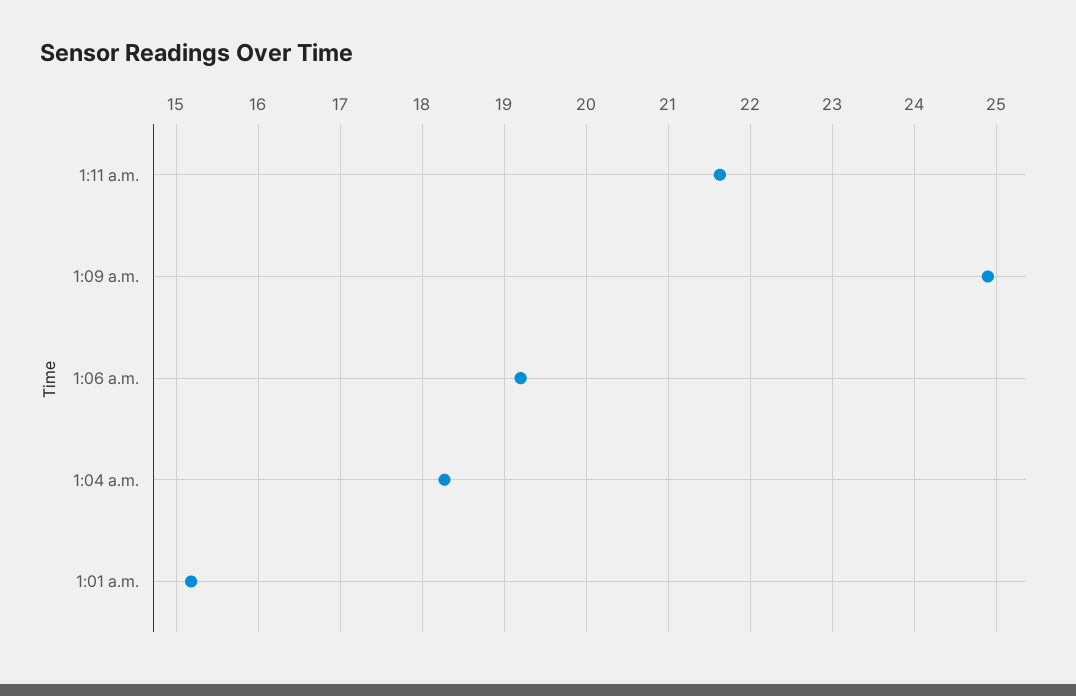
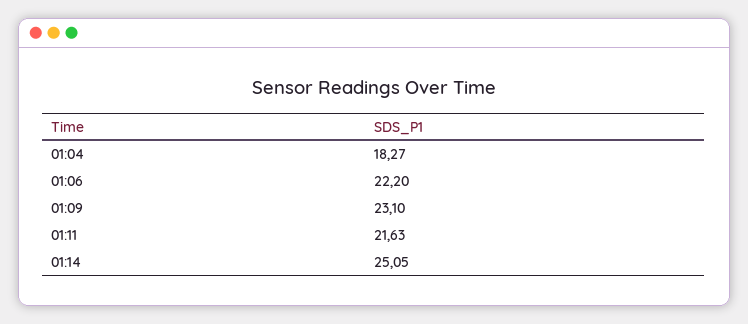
1:09 a.m.: 24.9 -> 23.1
1:06 a.m.: 19.2 -> 22.2
1:01 a.m.: 15.2 -> none
01:14: none -> 25.05

